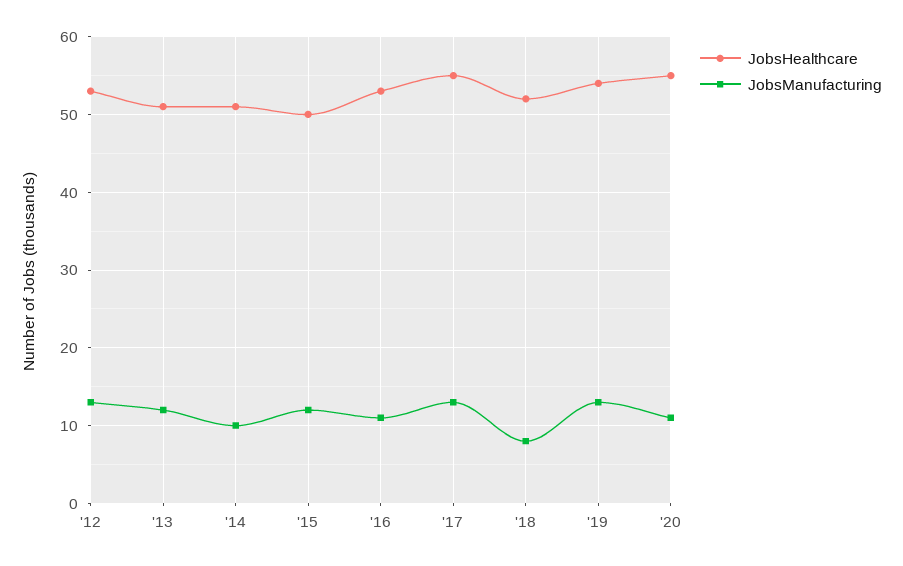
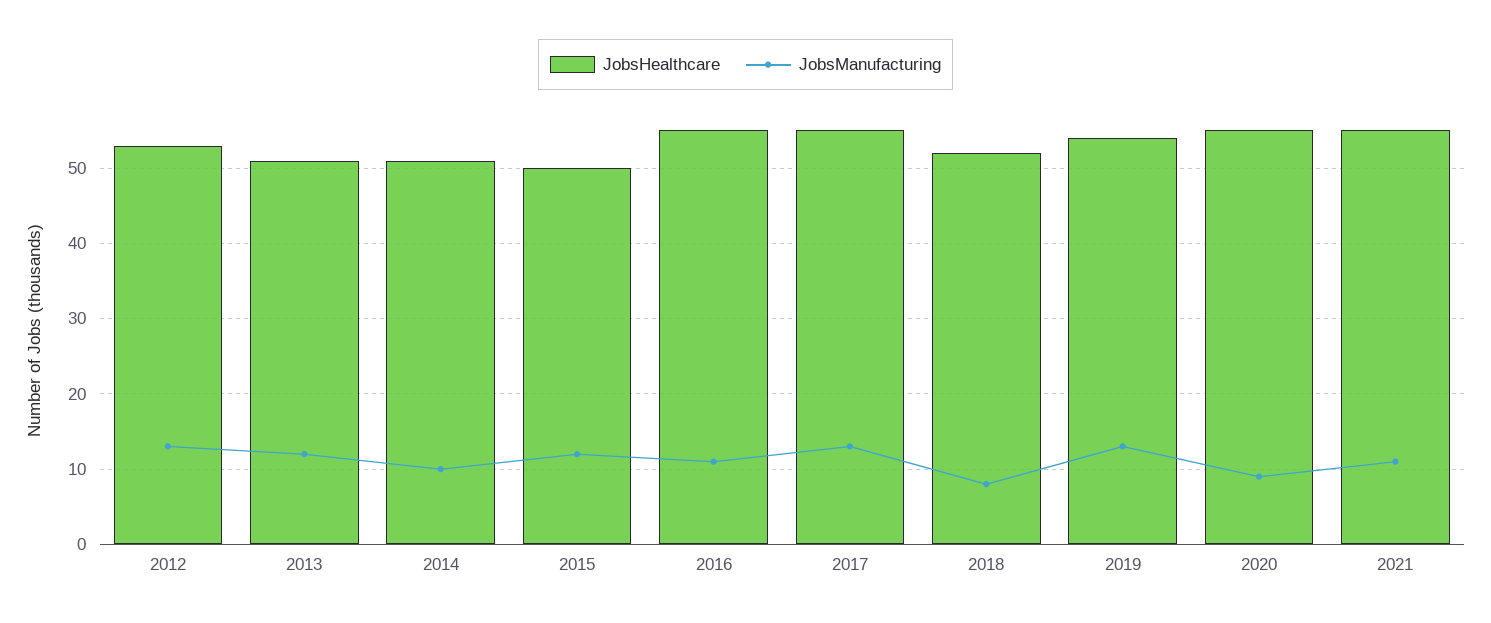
JobsHealthcare, '16: 53 -> 55
JobsManufacturing, '20: 11 -> 9
JobsHealthcare, 2021: none -> 55
JobsManufacturing, 2021: none -> 11

